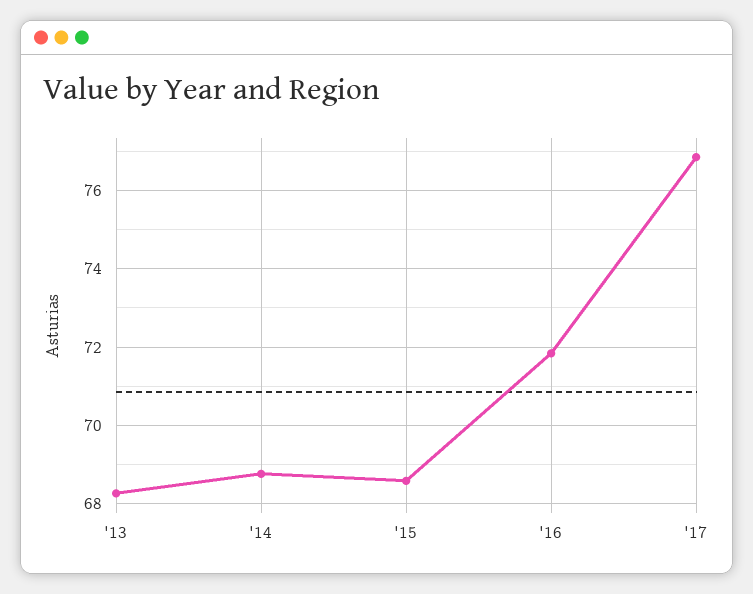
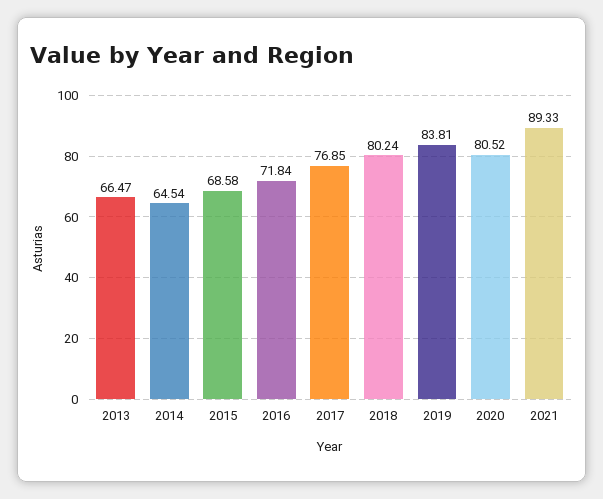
'13: 68.2 -> 66.47
'14: 68.8 -> 64.54
2018: none -> 80.24
2019: none -> 83.81
2020: none -> 80.52
2021: none -> 89.33

